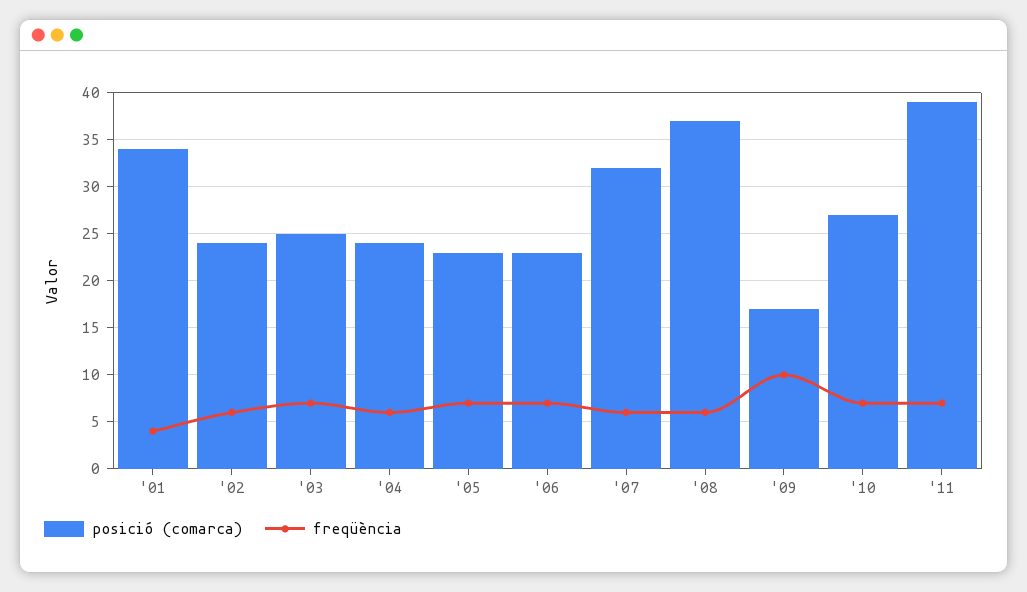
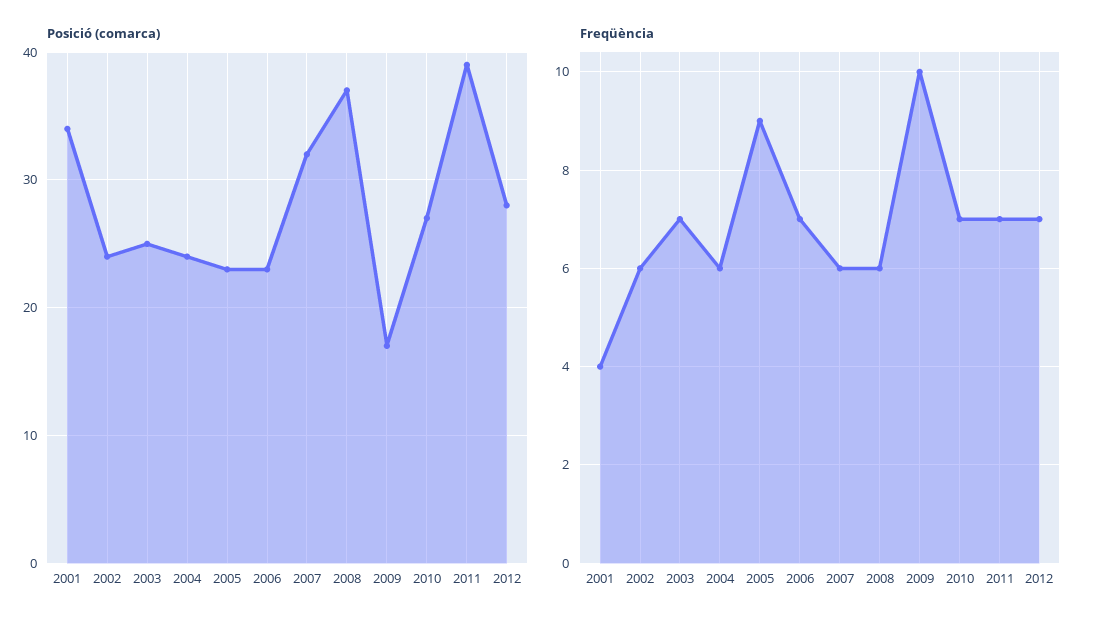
freqüència, '05: 7 -> 9
posició (comarca), 2012: none -> 28
freqüència, 2012: none -> 7

